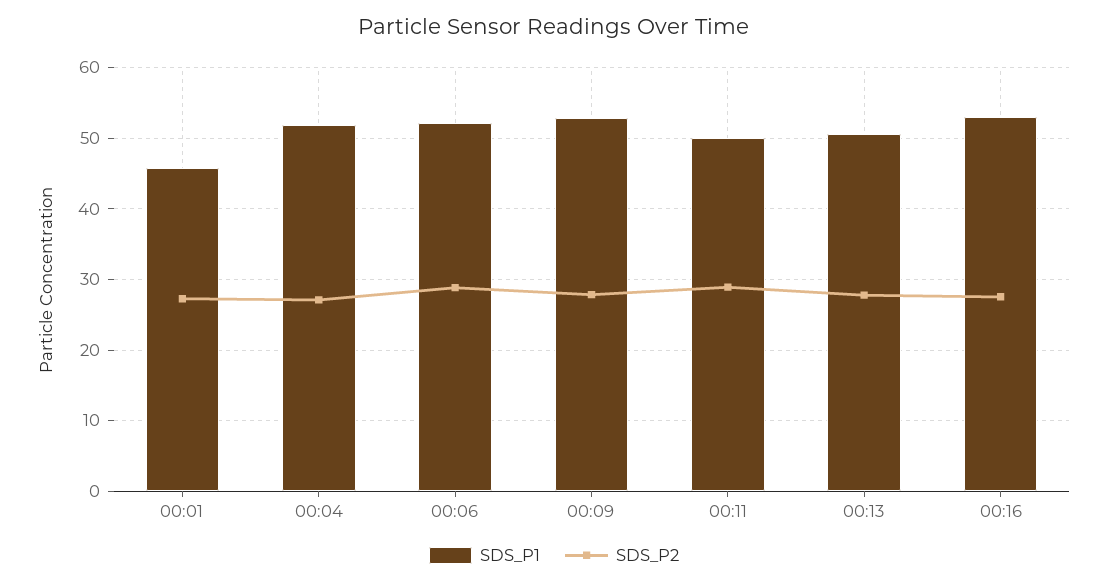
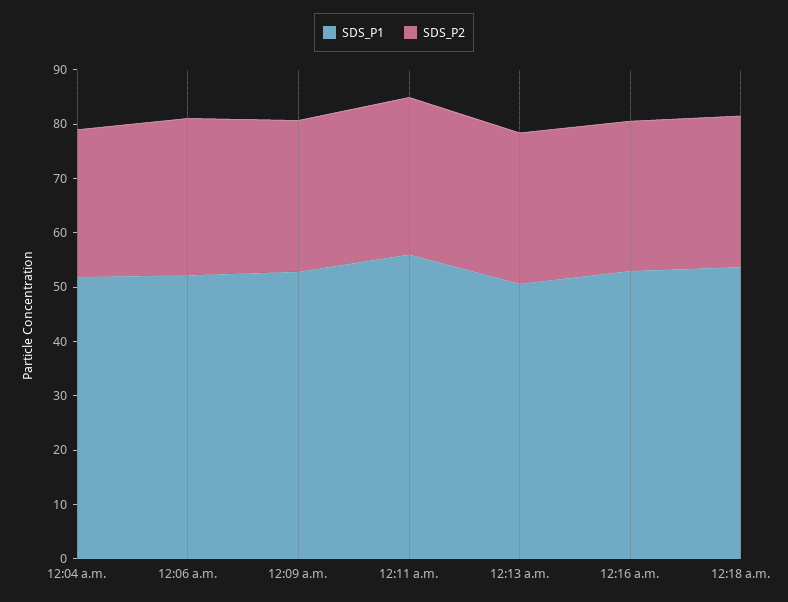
SDS_P1, 00:01: 46 -> none
SDS_P2, 00:01: 27 -> none
SDS_P1, 00:11: 50 -> 56
SDS_P1, 12:18 a.m.: none -> 54
SDS_P2, 12:18 a.m.: none -> 28

